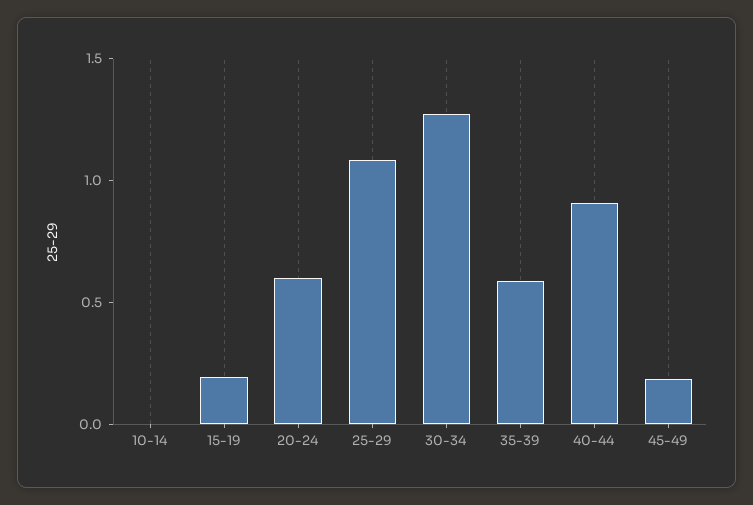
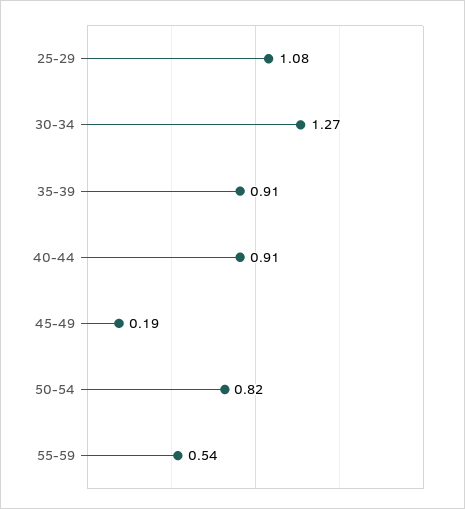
10-14: 0 -> none
15-19: 0.2 -> none
20-24: 0.6 -> none
35-39: 0.6 -> 0.91
50-54: none -> 0.82
55-59: none -> 0.54

